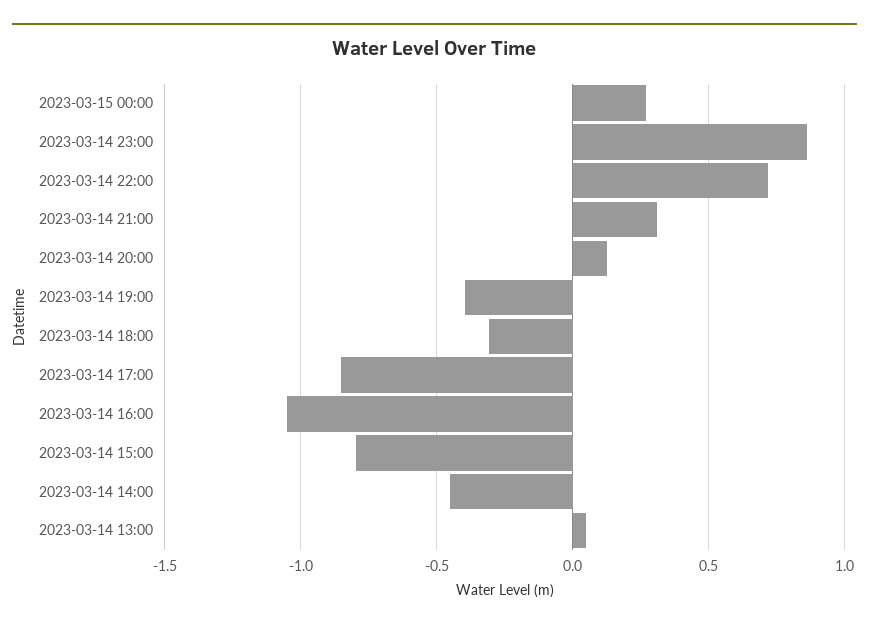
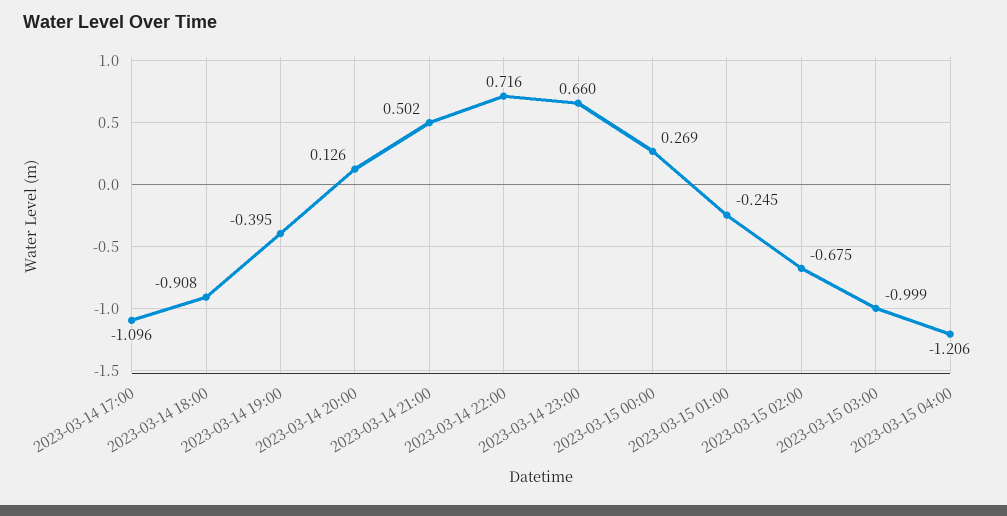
2023-03-14 23:00: 0.85 -> 0.66
2023-03-14 21:00: 0.3 -> 0.502
2023-03-14 18:00: -0.3 -> -0.908
2023-03-14 17:00: -0.85 -> -1.096
2023-03-14 16:00: -1.05 -> none
2023-03-14 15:00: -0.8 -> none
2023-03-14 14:00: -0.45 -> none
2023-03-14 13:00: 0.05 -> none
2023-03-15 01:00: none -> -0.245
2023-03-15 02:00: none -> -0.675
2023-03-15 03:00: none -> -0.999
2023-03-15 04:00: none -> -1.206

